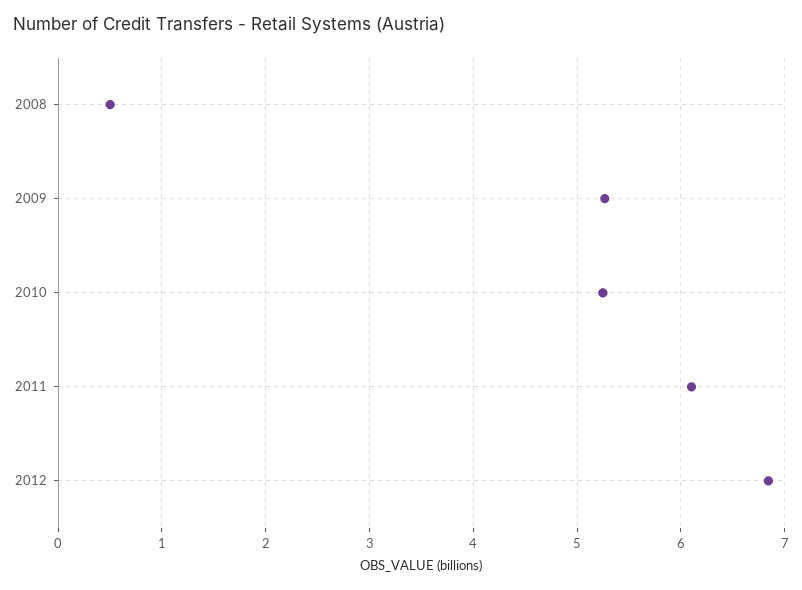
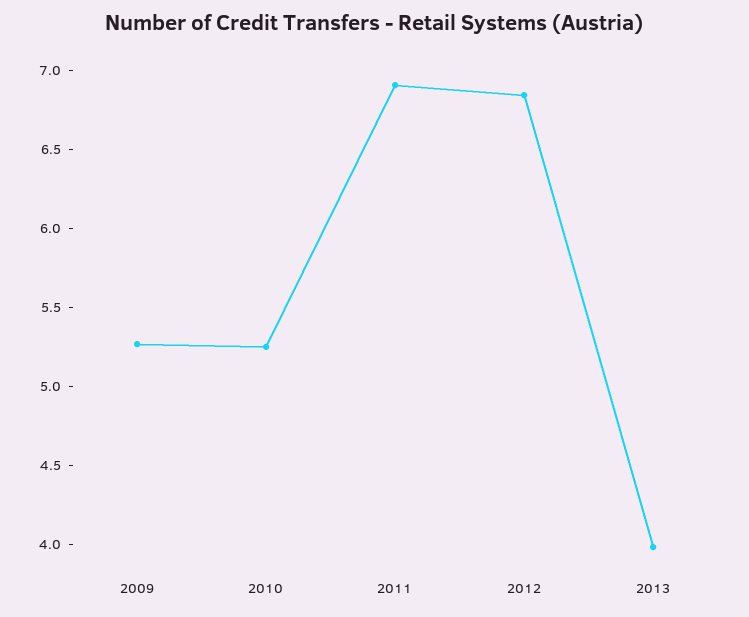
2008: 0.5 -> none
2011: 6.1 -> 6.9
2013: none -> 4

